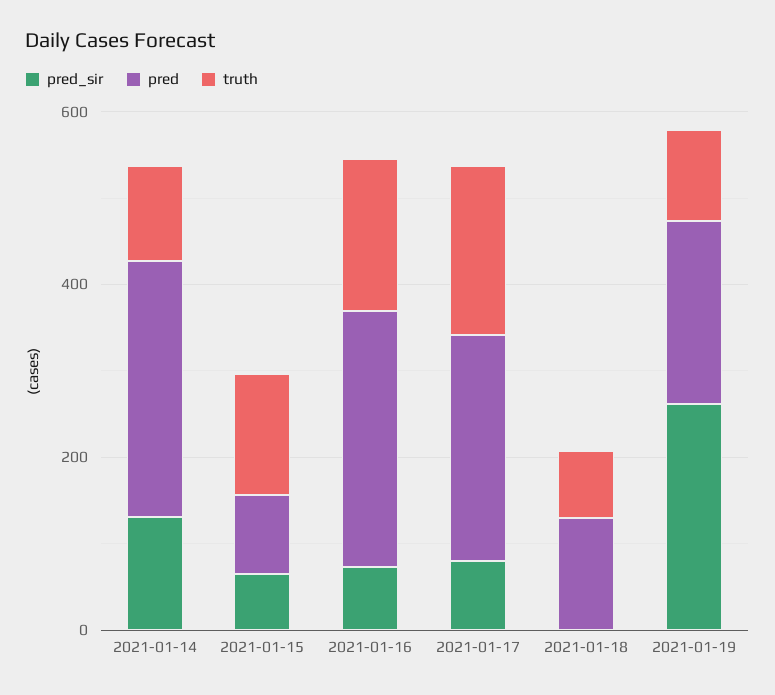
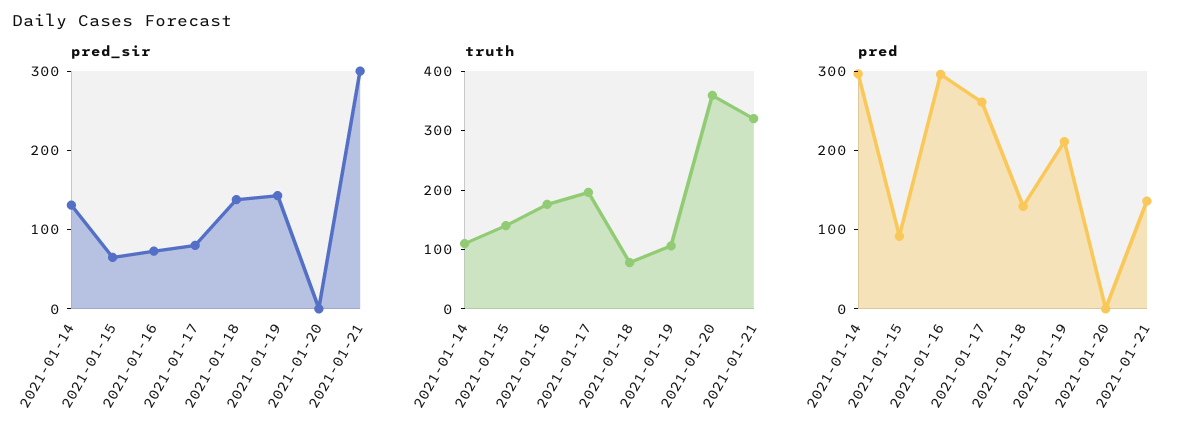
pred_sir, 2021-01-18: 0 -> 140
pred_sir, 2021-01-19: 250 -> 140
pred_sir, 2021-01-20: none -> 0
pred_sir, 2021-01-21: none -> 300
truth, 2021-01-20: none -> 360
truth, 2021-01-21: none -> 320
pred, 2021-01-20: none -> 0
pred, 2021-01-21: none -> 140

